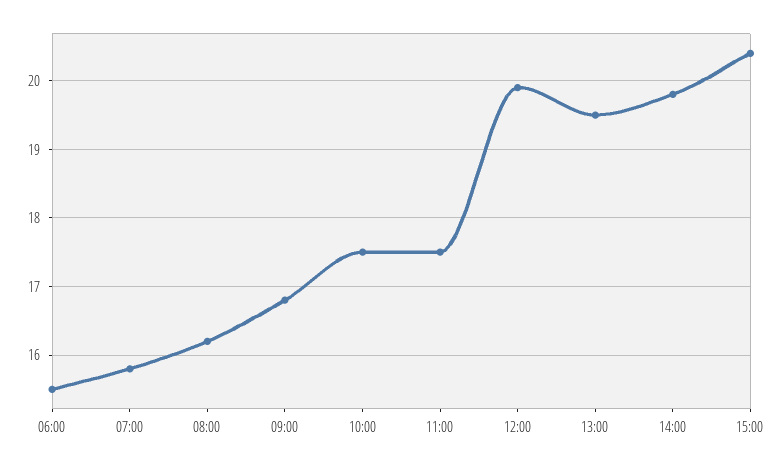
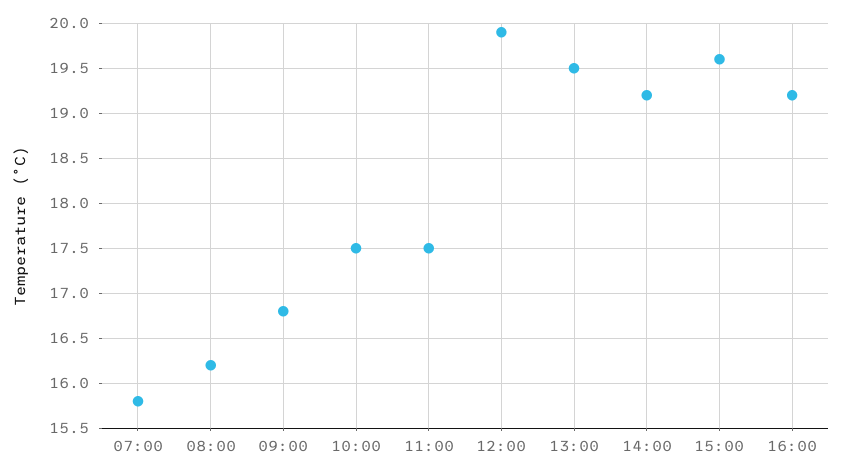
06:00: 15.5 -> none
14:00: 19.8 -> 19.2
15:00: 20.4 -> 19.6
16:00: none -> 19.2

